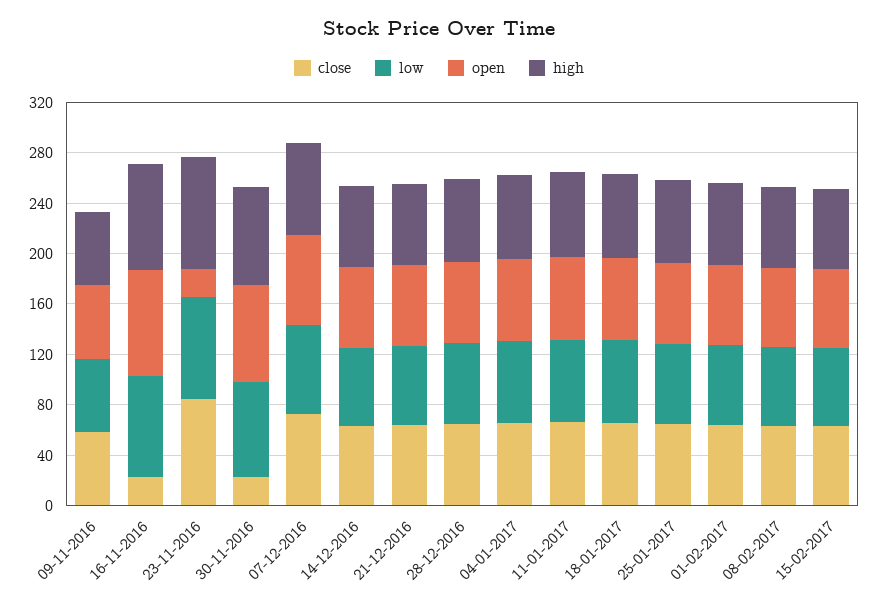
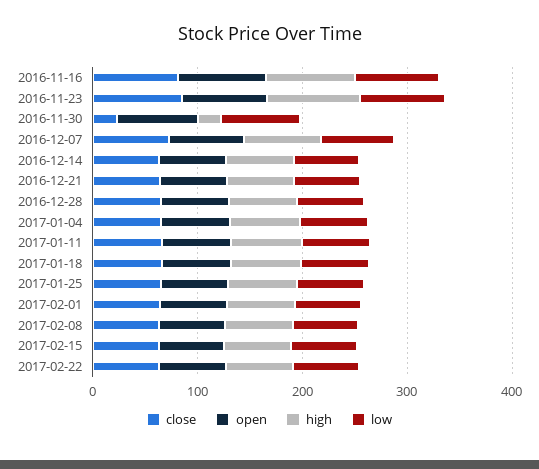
close, 09-11-2016: 60 -> none
low, 09-11-2016: 60 -> none
open, 09-11-2016: 60 -> none
high, 09-11-2016: 60 -> none
close, 16-11-2016: 20 -> 80
open, 23-11-2016: 20 -> 80
high, 30-11-2016: 80 -> 20
close, 2017-02-22: none -> 60
open, 2017-02-22: none -> 60
high, 2017-02-22: none -> 60
low, 2017-02-22: none -> 60

